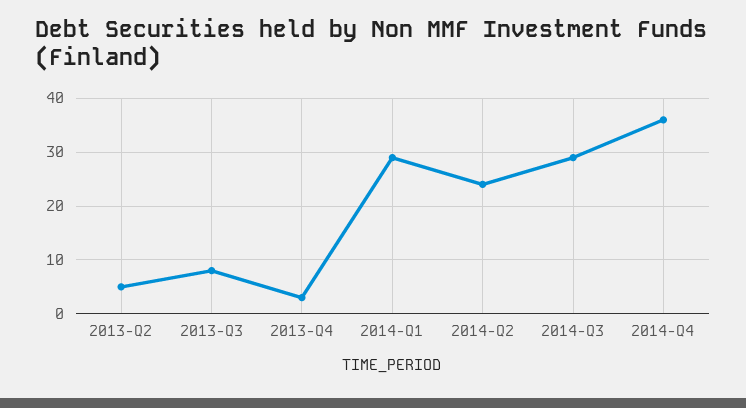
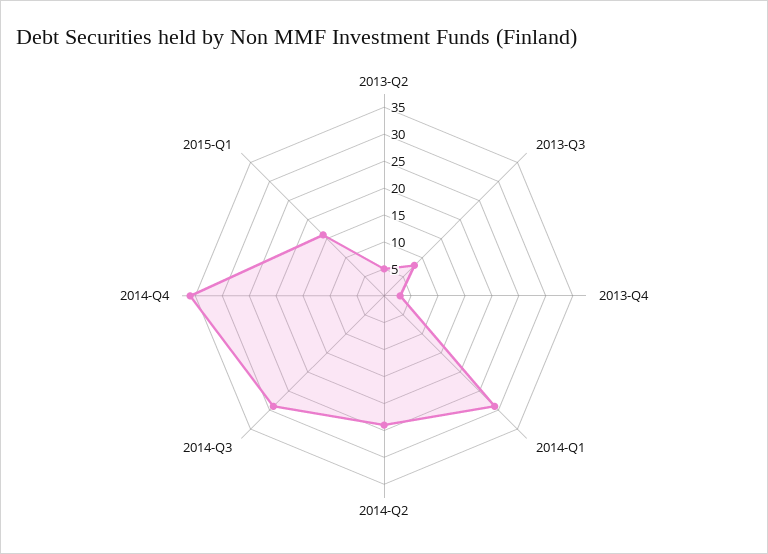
2015-Q1: none -> 15

